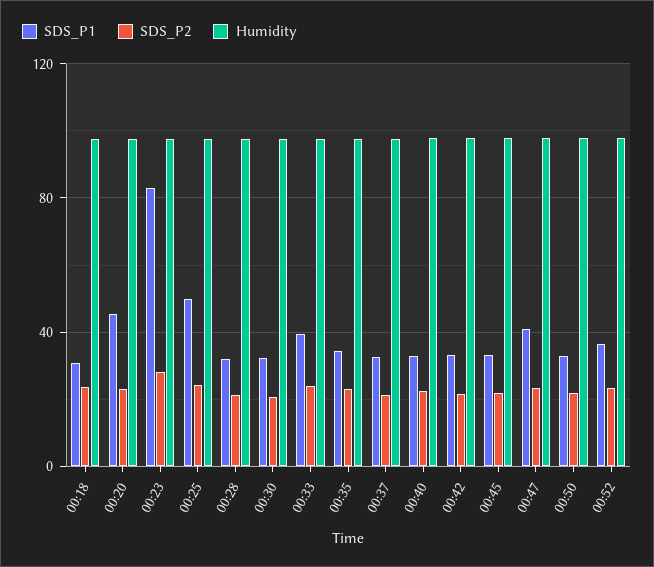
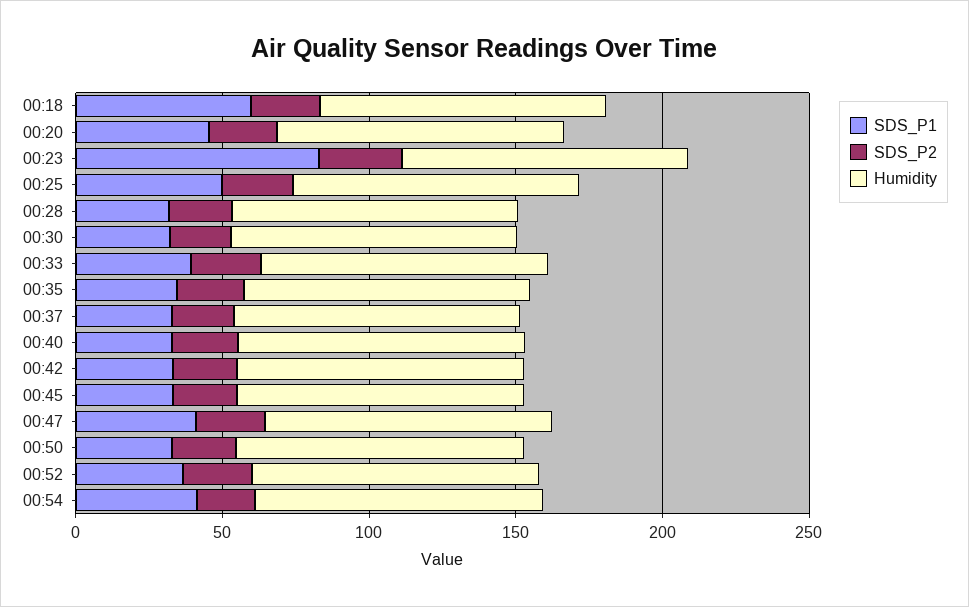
SDS_P1, 00:18: 30 -> 60
SDS_P1, 00:54: none -> 40
SDS_P2, 00:54: none -> 20
Humidity, 00:54: none -> 100

